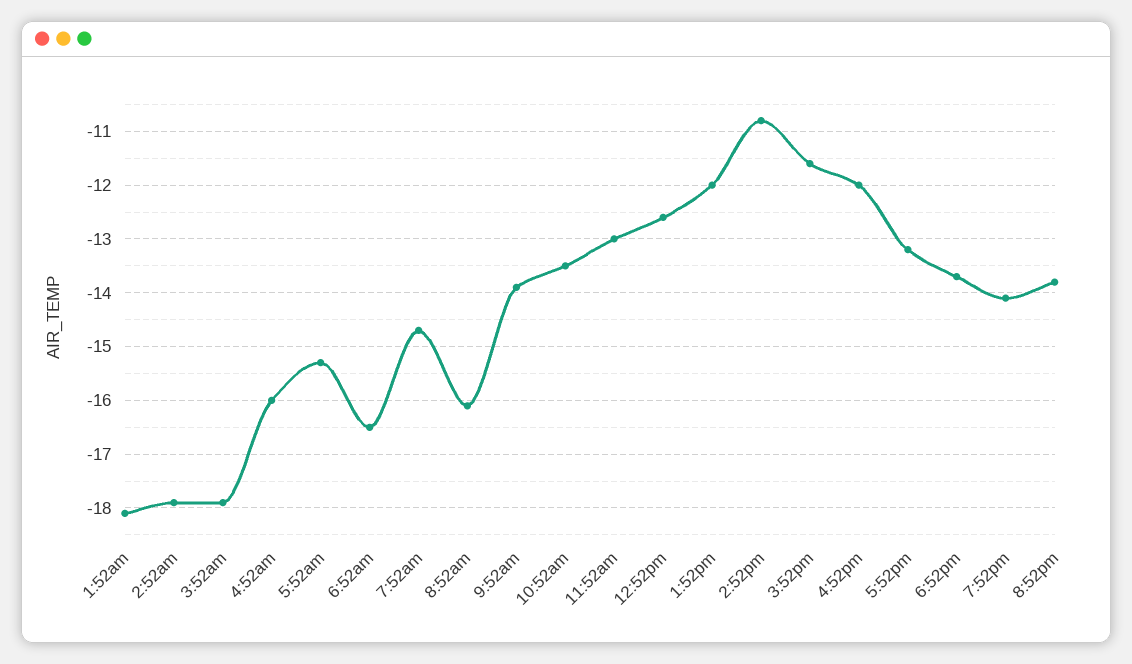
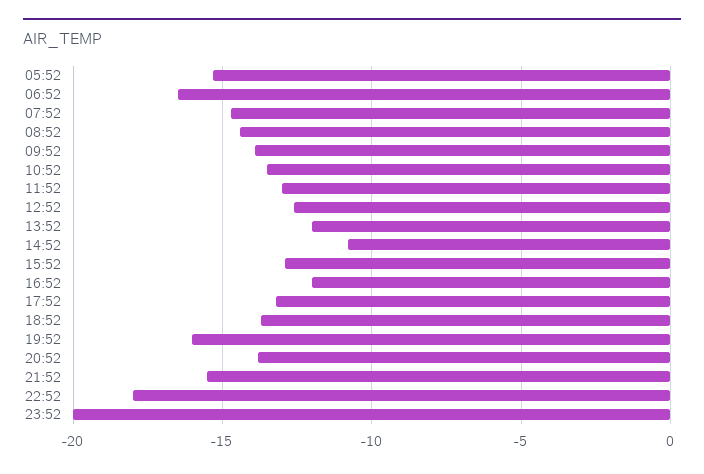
1:52am: -18 -> none
2:52am: -18 -> none
3:52am: -18 -> none
4:52am: -16 -> none
8:52am: -16 -> -14.5
3:52pm: -11.5 -> -13
7:52pm: -14 -> -16
21:52: none -> -15.5
22:52: none -> -18
23:52: none -> -20

